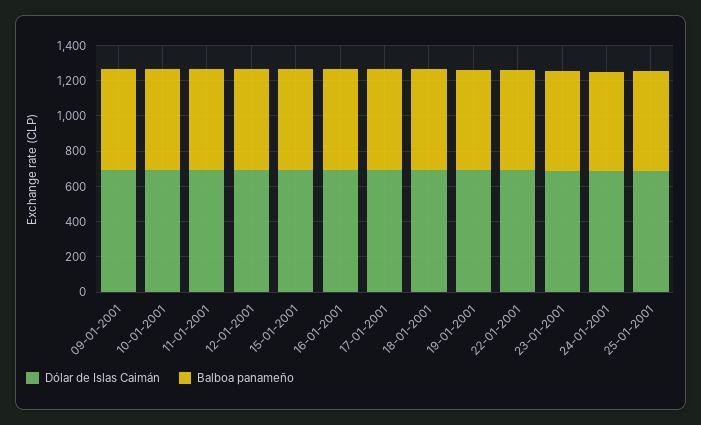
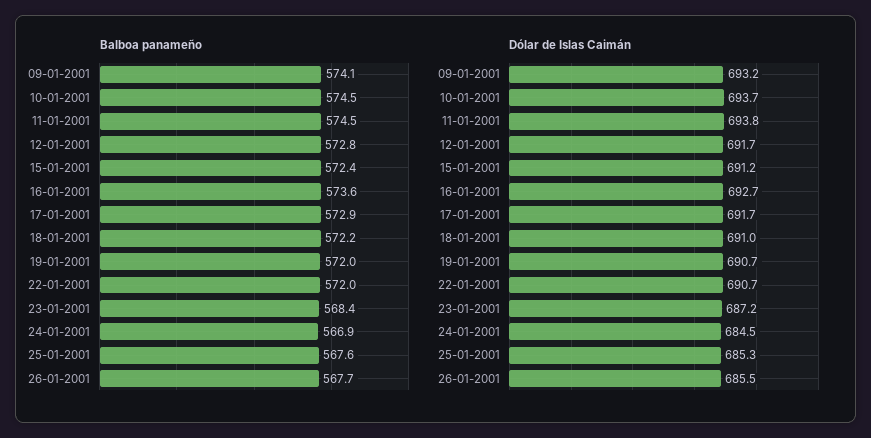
Balboa panameño, 26-01-2001: none -> 567.7
Dólar de Islas Caimán, 26-01-2001: none -> 685.5

